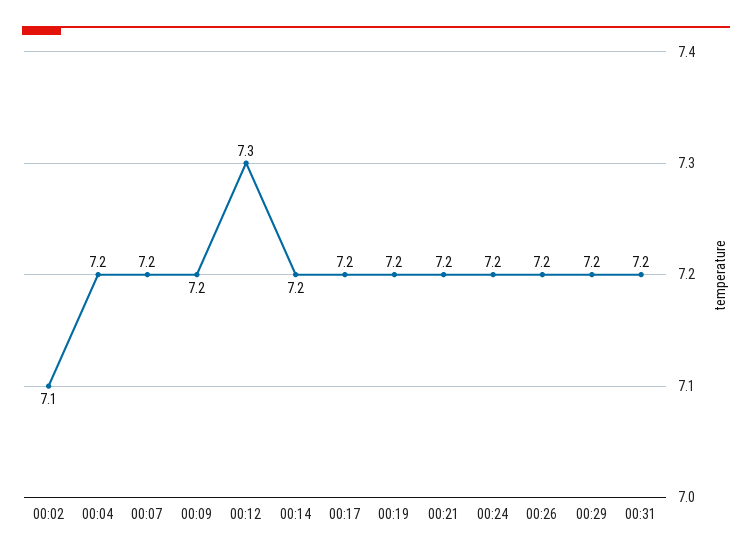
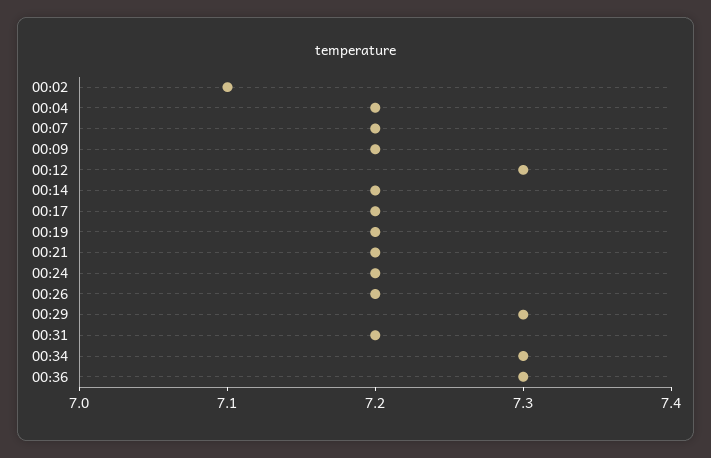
00:29: 7.2 -> 7.3
00:34: none -> 7.3
00:36: none -> 7.3

